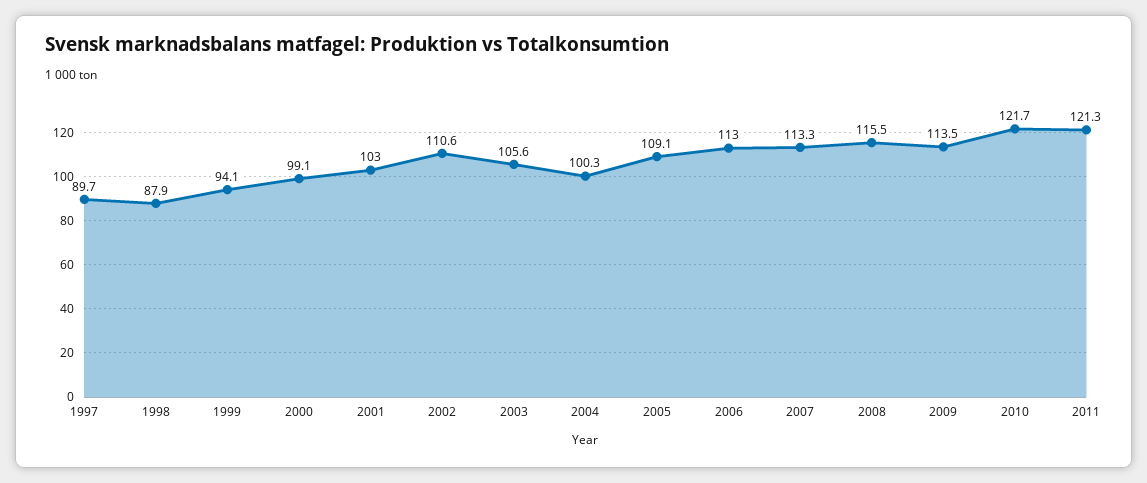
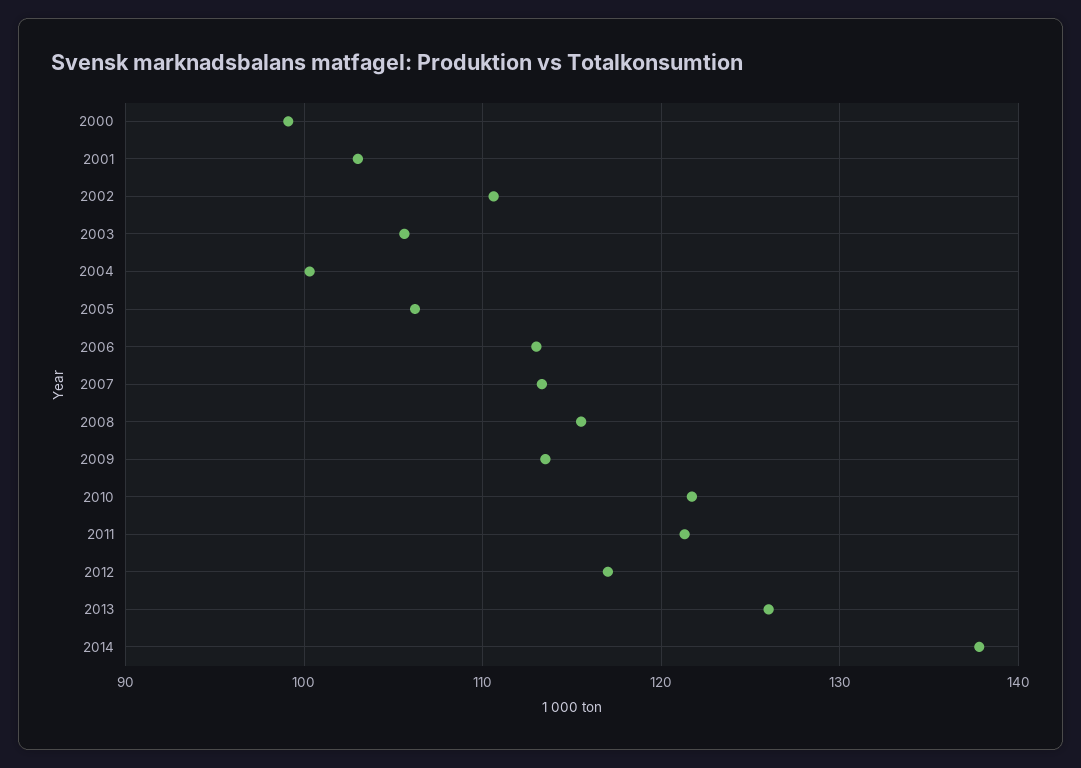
1997: 89.7 -> none
1998: 87.9 -> none
1999: 94.1 -> none
2005: 109.1 -> 106
2012: none -> 117
2013: none -> 126
2014: none -> 138

